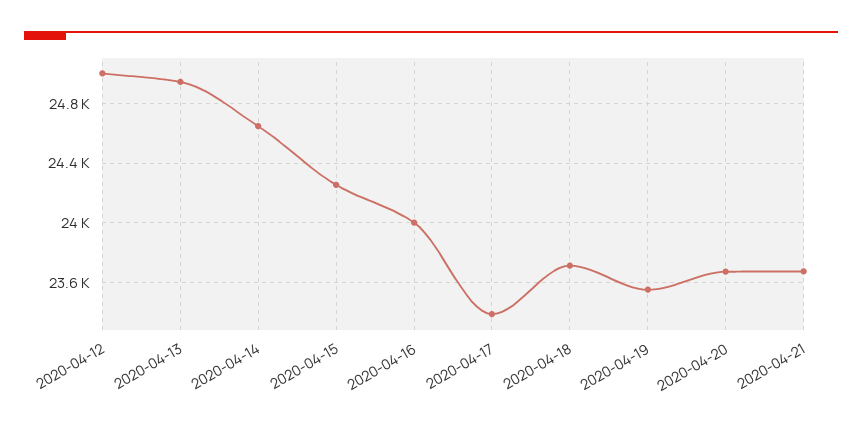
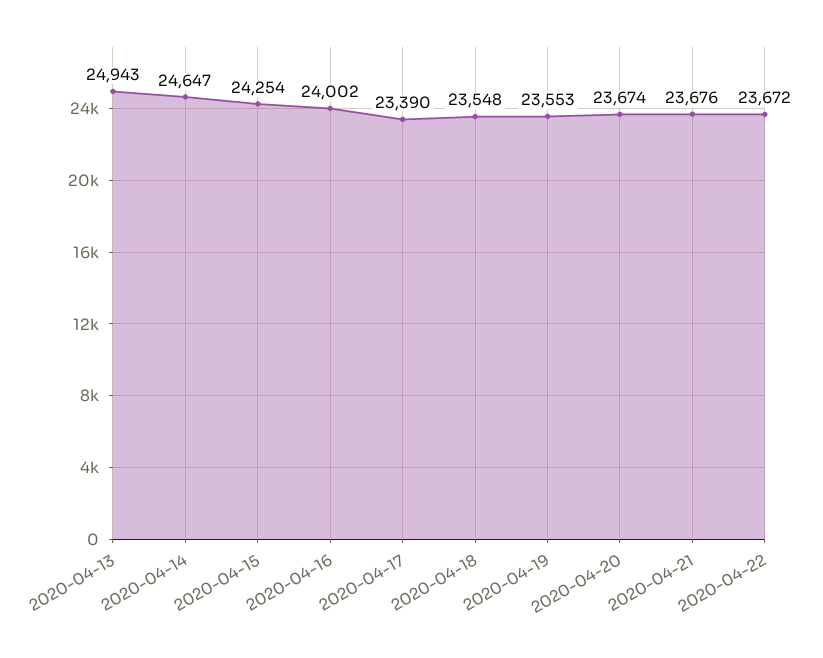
2020-04-12: 25000 -> none
2020-04-18: 23700 -> 23548
2020-04-22: none -> 23672

